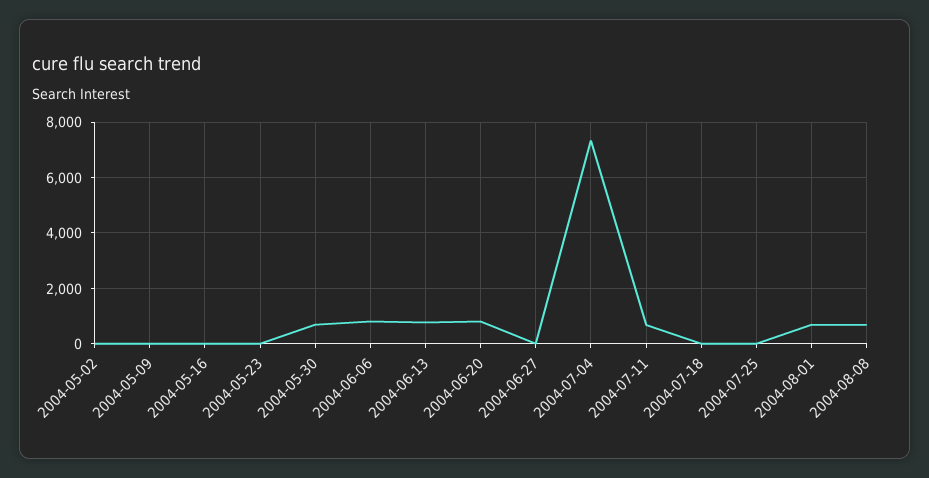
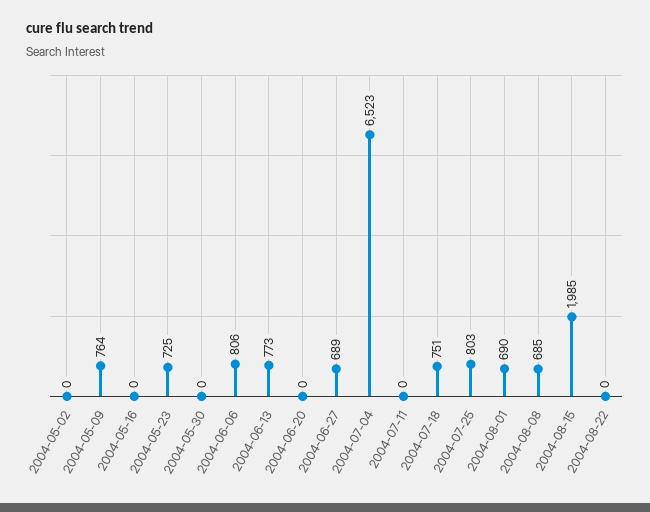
2004-05-09: 0 -> 764
2004-05-23: 0 -> 725
2004-05-30: 750 -> 0
2004-06-20: 750 -> 0
2004-06-27: 0 -> 689
2004-07-04: 7250 -> 6523
2004-07-11: 750 -> 0
2004-07-18: 0 -> 751
2004-07-25: 0 -> 803
2004-08-15: none -> 1985
2004-08-22: none -> 0

